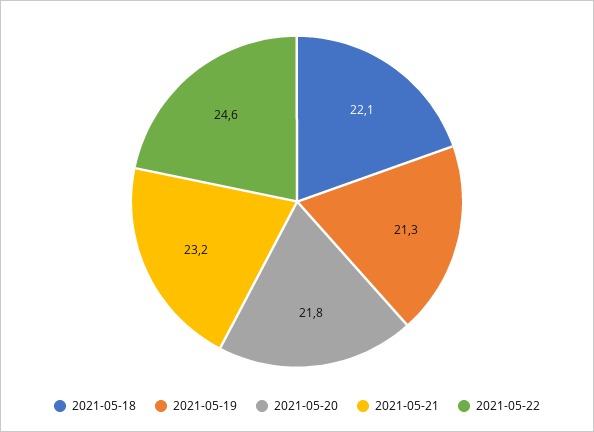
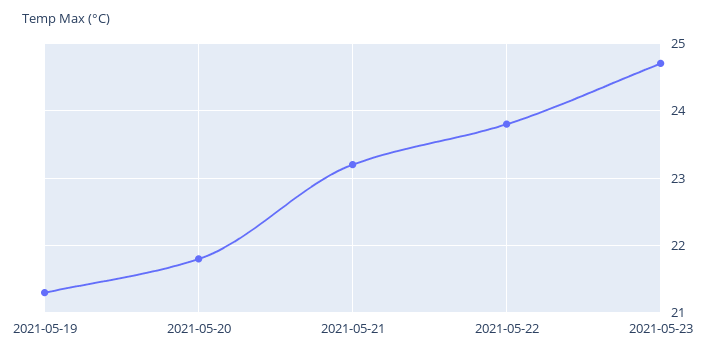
2021-05-18: 22.1 -> none
2021-05-22: 24.6 -> 23.8
2021-05-23: none -> 24.7

